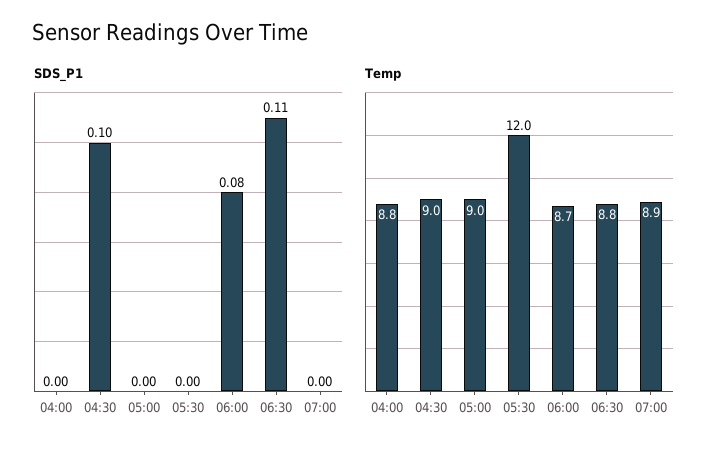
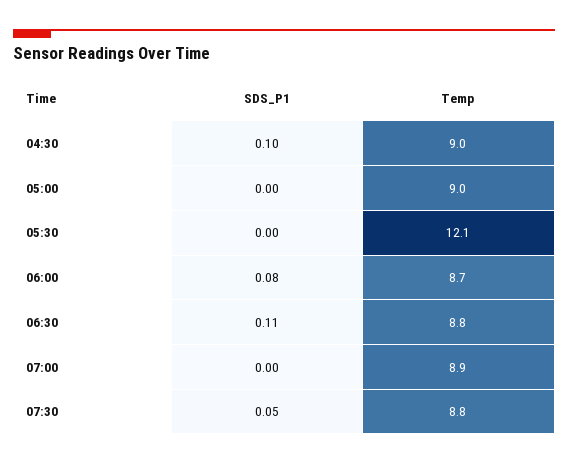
SDS_P1, 04:00: 0 -> none
Temp, 04:00: 8.8 -> none
Temp, 05:30: 12 -> 12.1
SDS_P1, 07:30: none -> 0.05
Temp, 07:30: none -> 8.8

